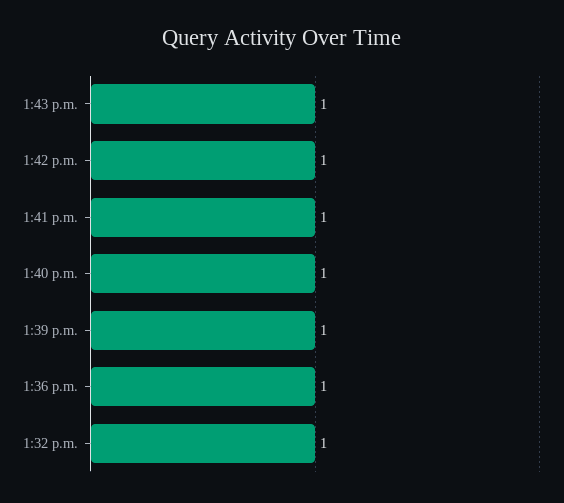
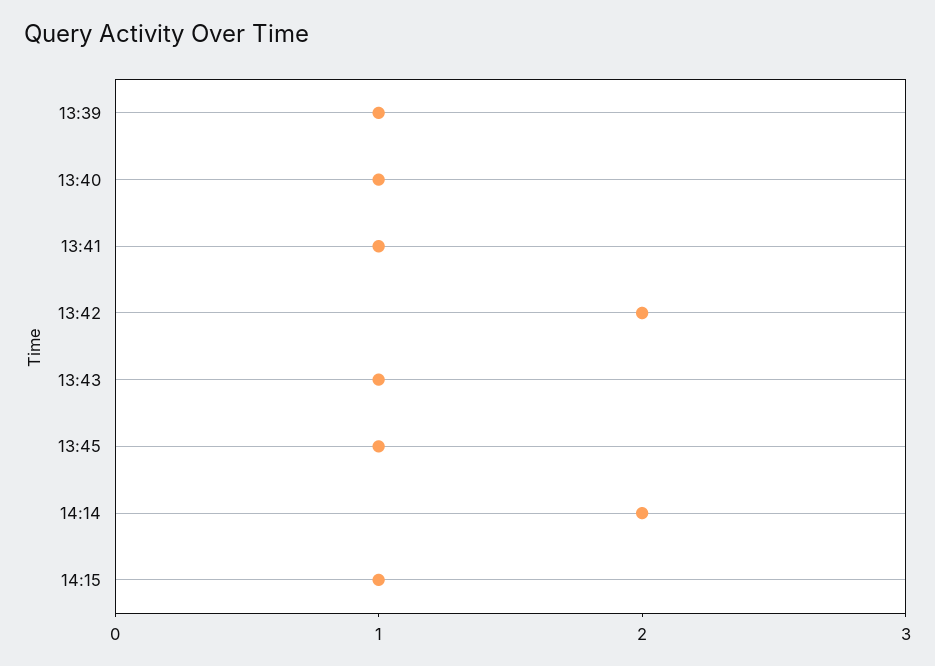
1:42 p.m.: 1 -> 2
1:36 p.m.: 1 -> none
1:32 p.m.: 1 -> none
13:45: none -> 1
14:14: none -> 2
14:15: none -> 1

